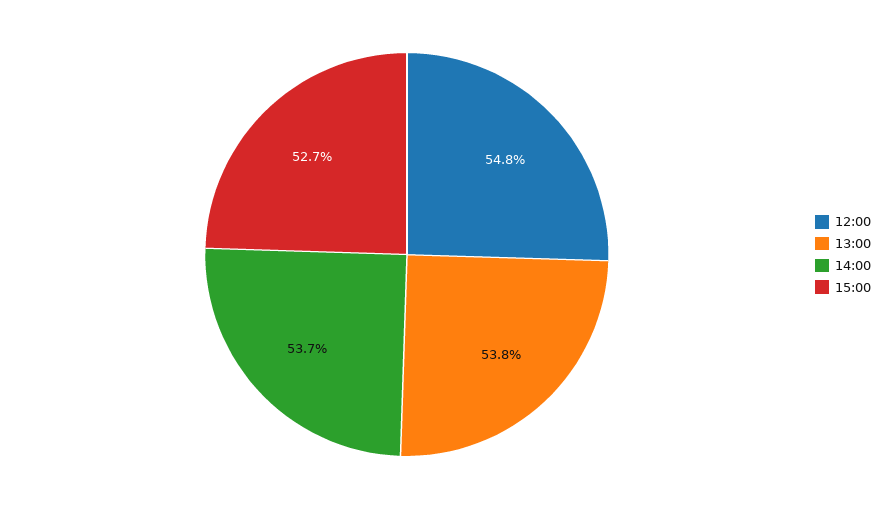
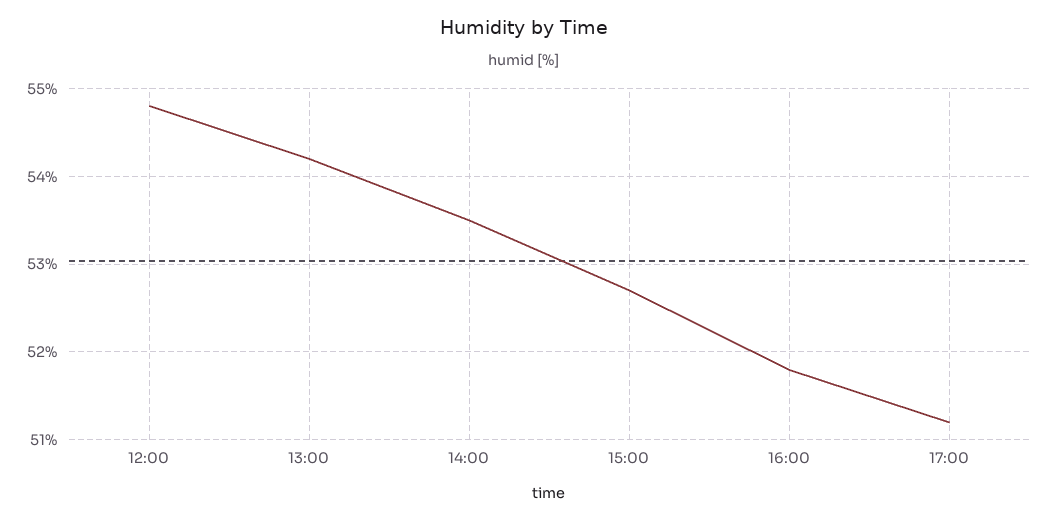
13:00: 53.8 -> 54.2
14:00: 53.7 -> 53.5
16:00: none -> 51.8
17:00: none -> 51.2

